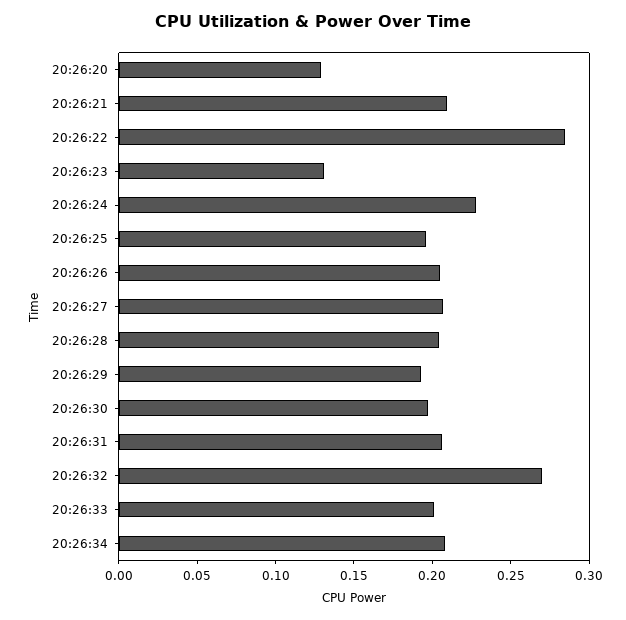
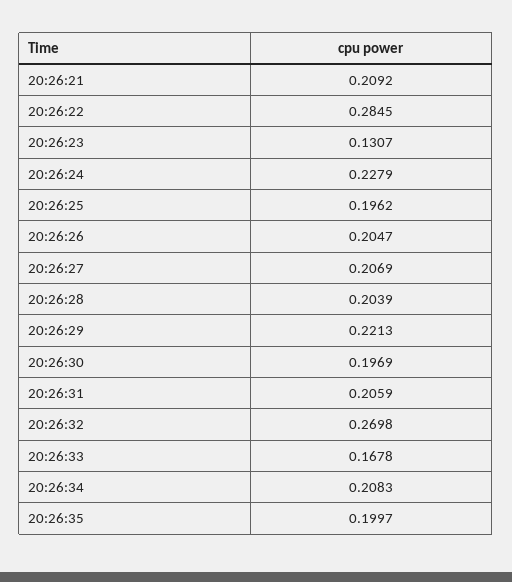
20:26:20: 0.13 -> none
20:26:29: 0.19 -> 0.2213
20:26:33: 0.2 -> 0.1678
20:26:35: none -> 0.1997

